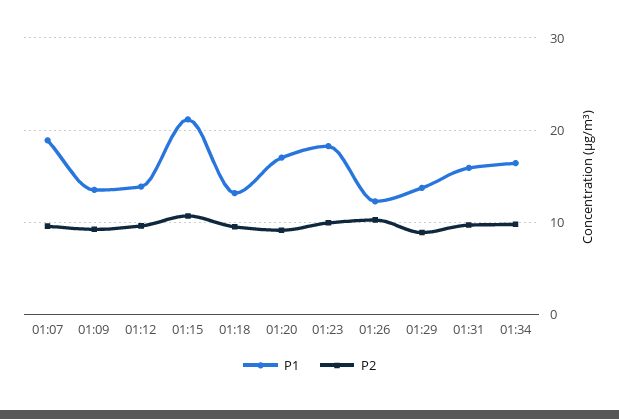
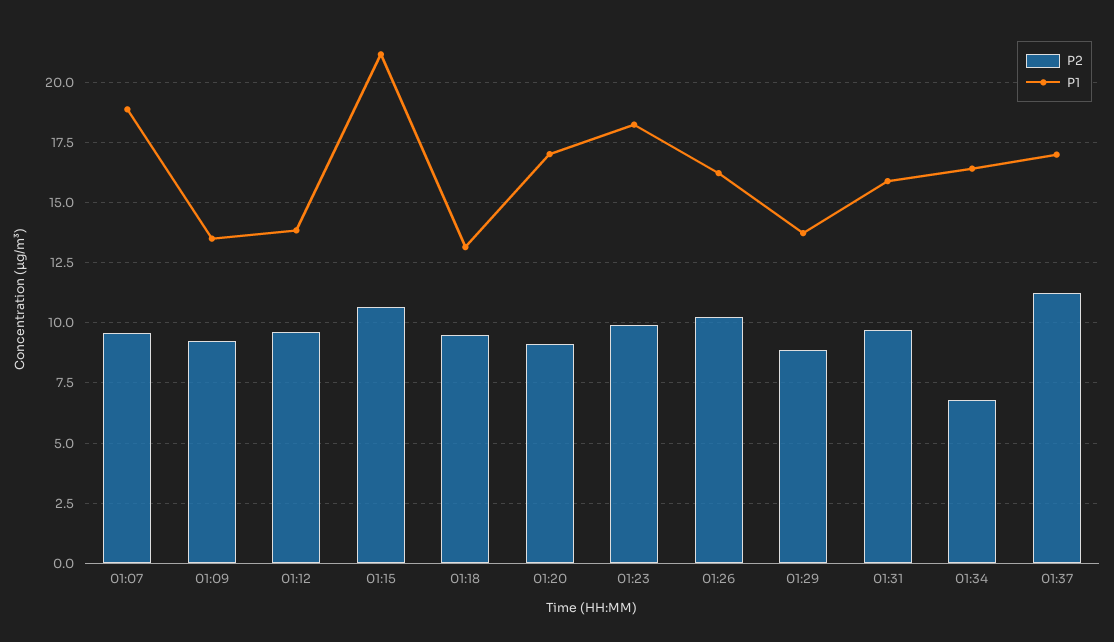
P1, 01:26: 12 -> 16.25
P2, 01:34: 10 -> 6.75
P2, 01:37: none -> 11.25
P1, 01:37: none -> 17

